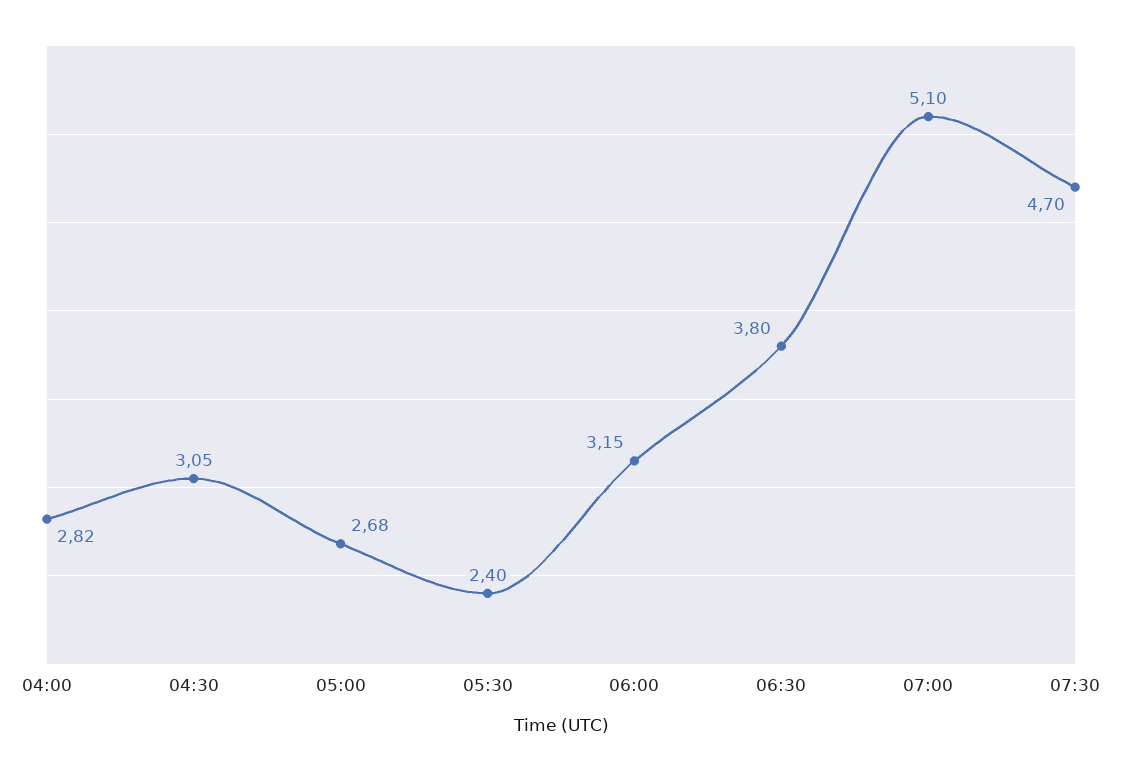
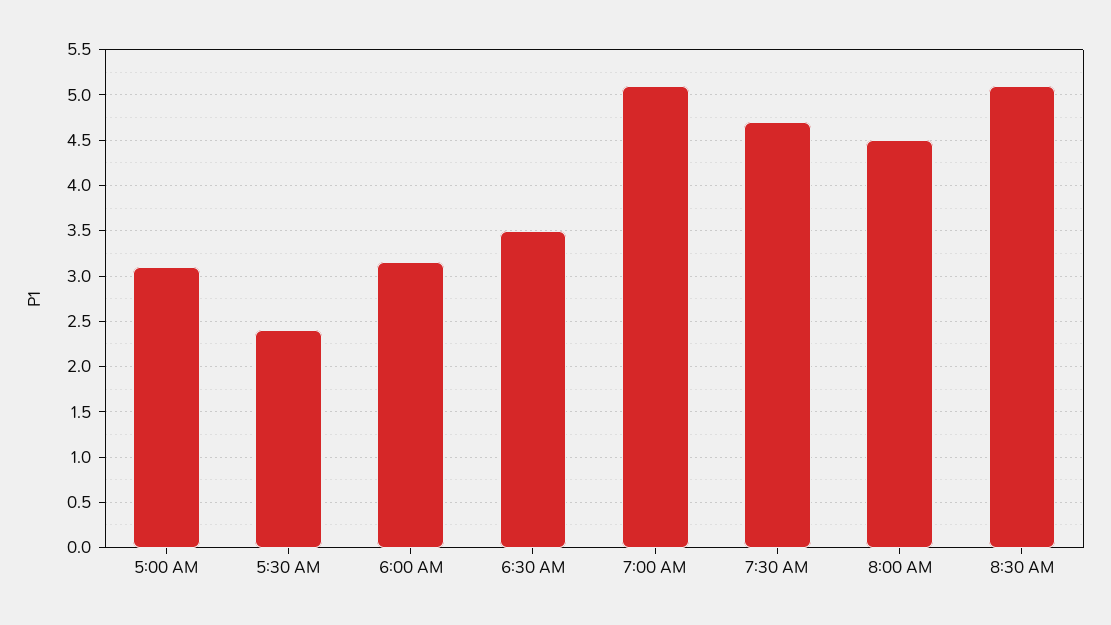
04:00: 2.82 -> none
04:30: 3.05 -> none
05:00: 2.68 -> 3.1
06:30: 3.8 -> 3.5
8:00 AM: none -> 4.5
8:30 AM: none -> 5.1

